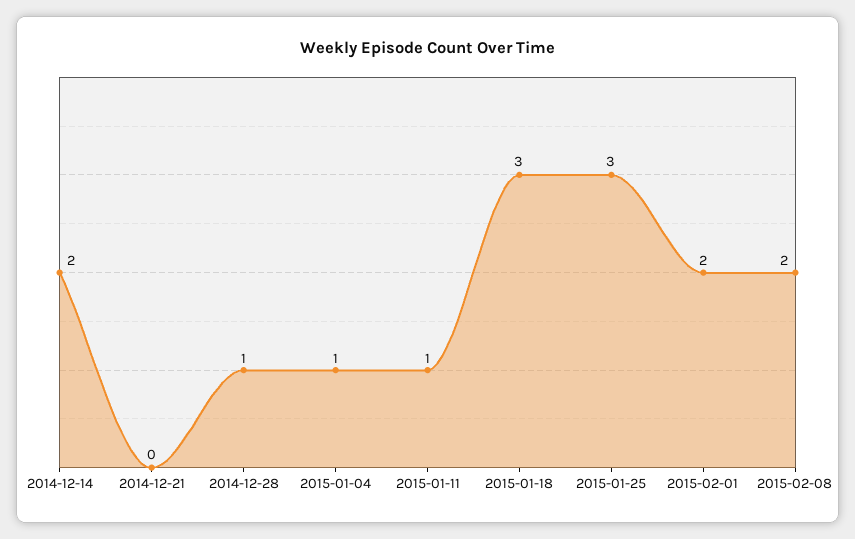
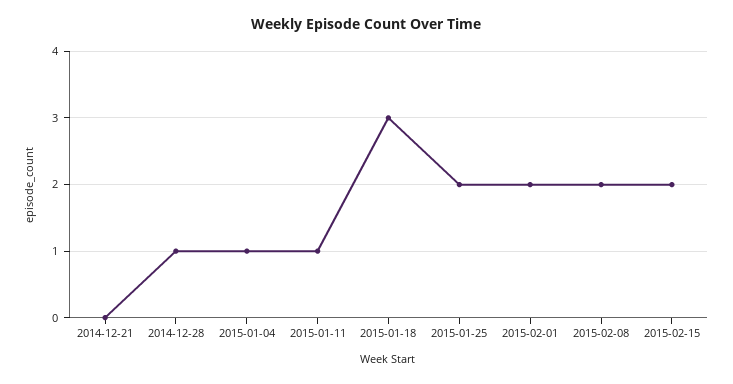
2014-12-14: 2 -> none
2015-01-25: 3 -> 2
2015-02-15: none -> 2

